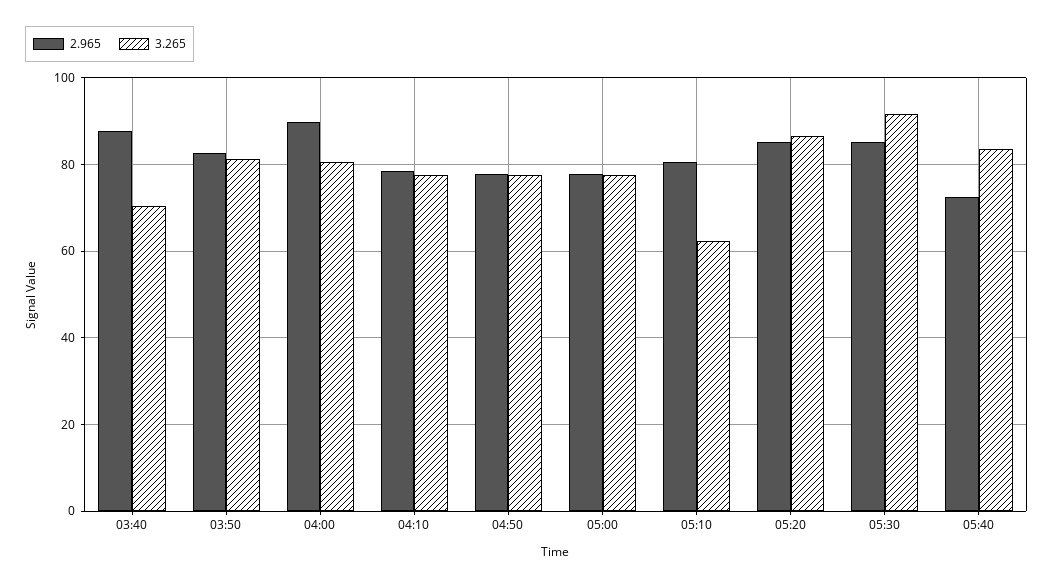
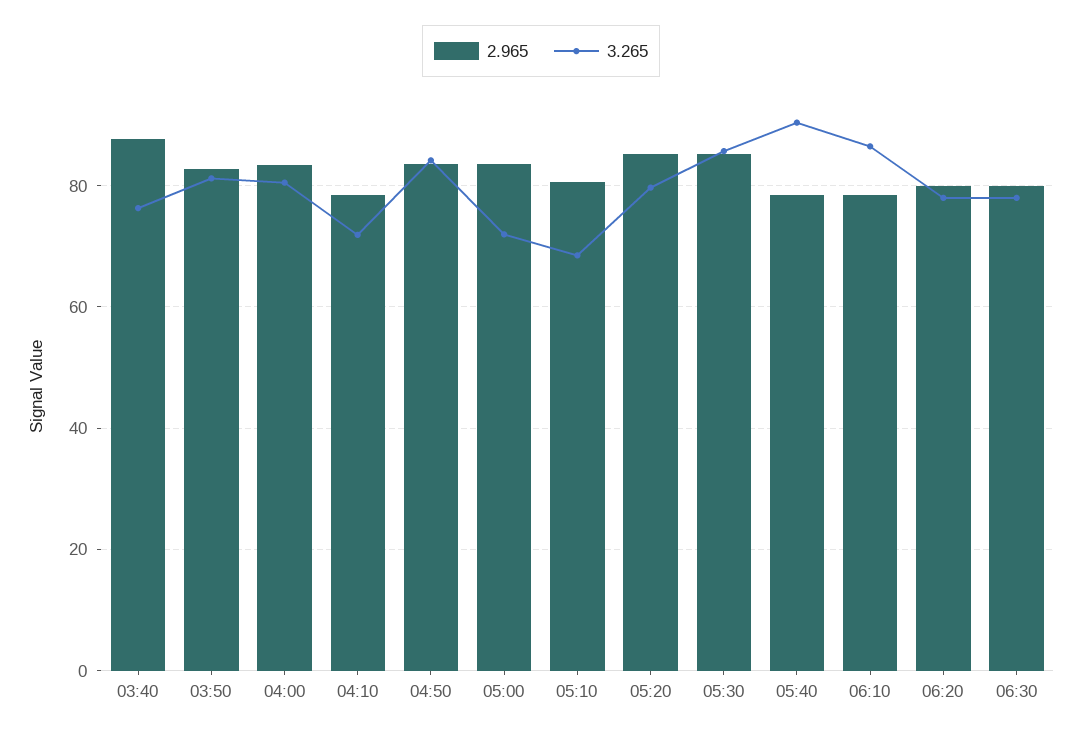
3.265, 03:40: 70 -> 76
2.965, 04:00: 90 -> 84
3.265, 04:10: 78 -> 72
2.965, 04:50: 78 -> 84
3.265, 04:50: 78 -> 84
2.965, 05:00: 78 -> 84
3.265, 05:00: 78 -> 72
3.265, 05:10: 62 -> 68
3.265, 05:20: 86 -> 80
3.265, 05:30: 92 -> 86
2.965, 05:40: 72 -> 78
3.265, 05:40: 84 -> 90
2.965, 06:10: none -> 78
3.265, 06:10: none -> 86
2.965, 06:20: none -> 80
3.265, 06:20: none -> 78
2.965, 06:30: none -> 80
3.265, 06:30: none -> 78

